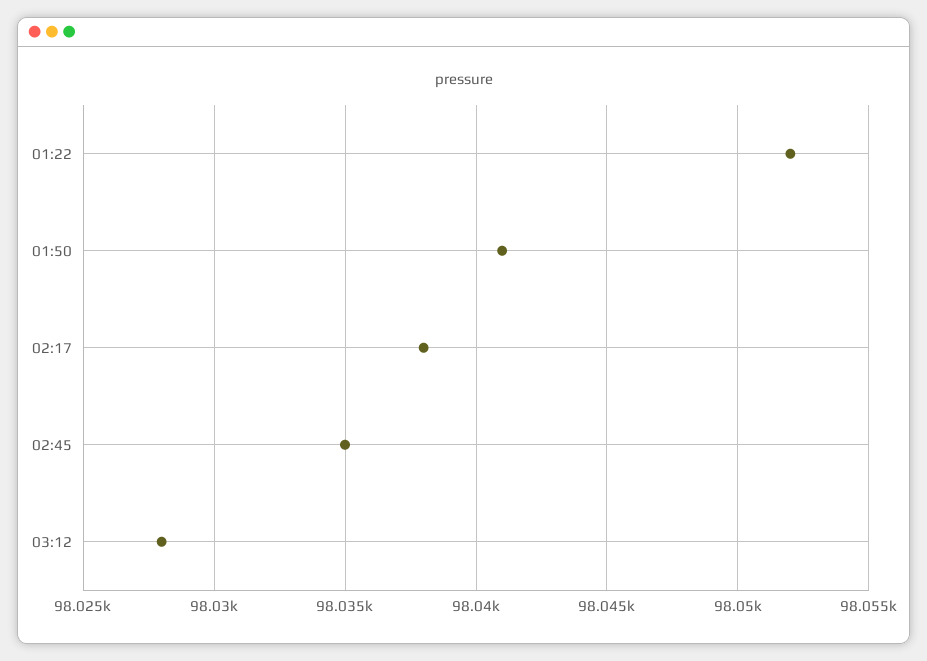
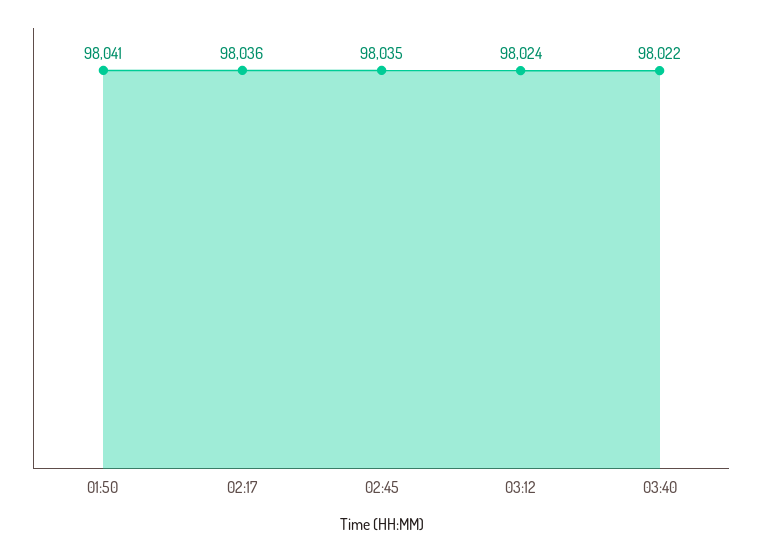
01:22: 98052 -> none
02:17: 98038 -> 98036
03:12: 98028 -> 98024
03:40: none -> 98022

